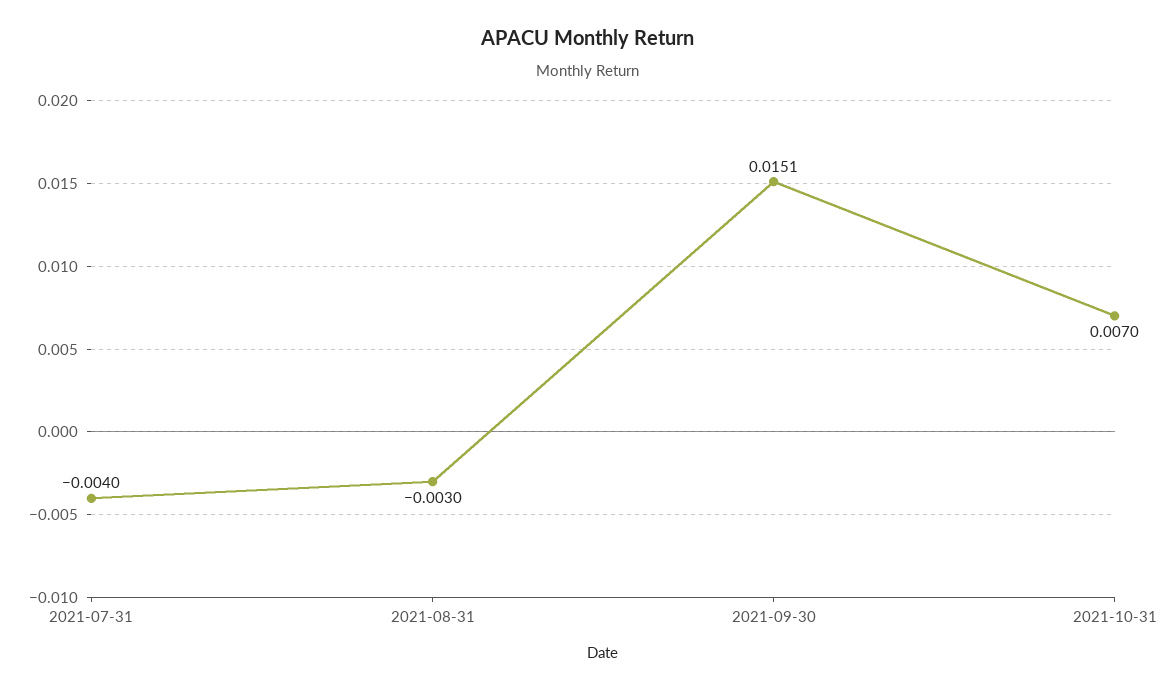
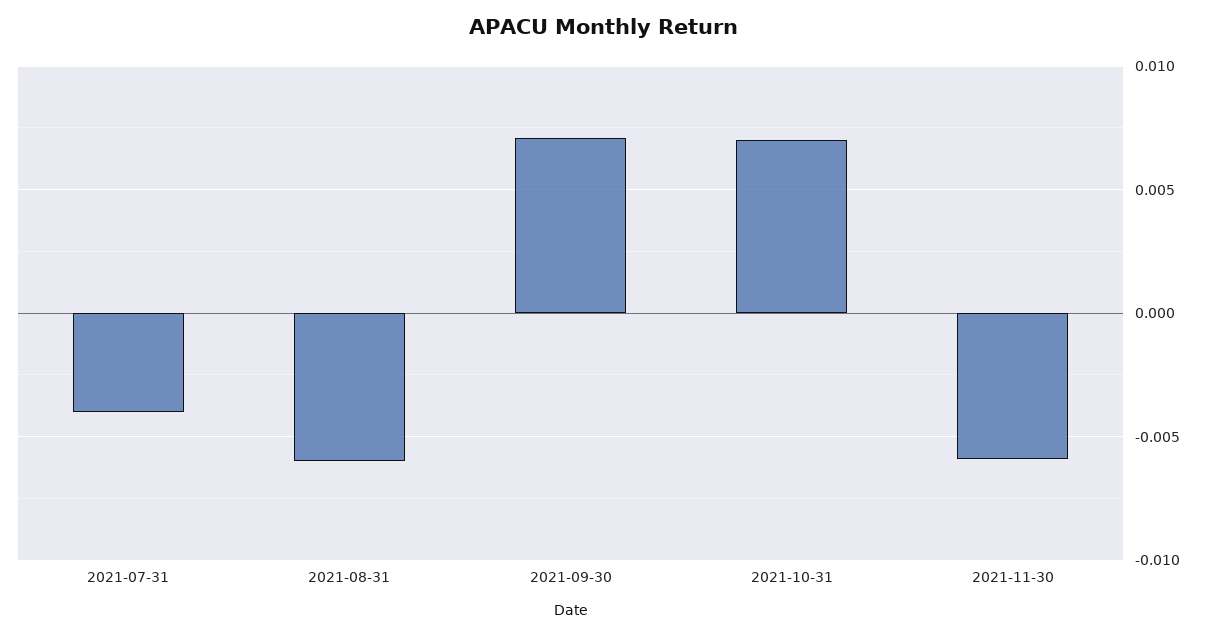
2021-08-31: -0.003 -> -0.006
2021-09-30: 0.0151 -> 0.007
2021-11-30: none -> -0.006

